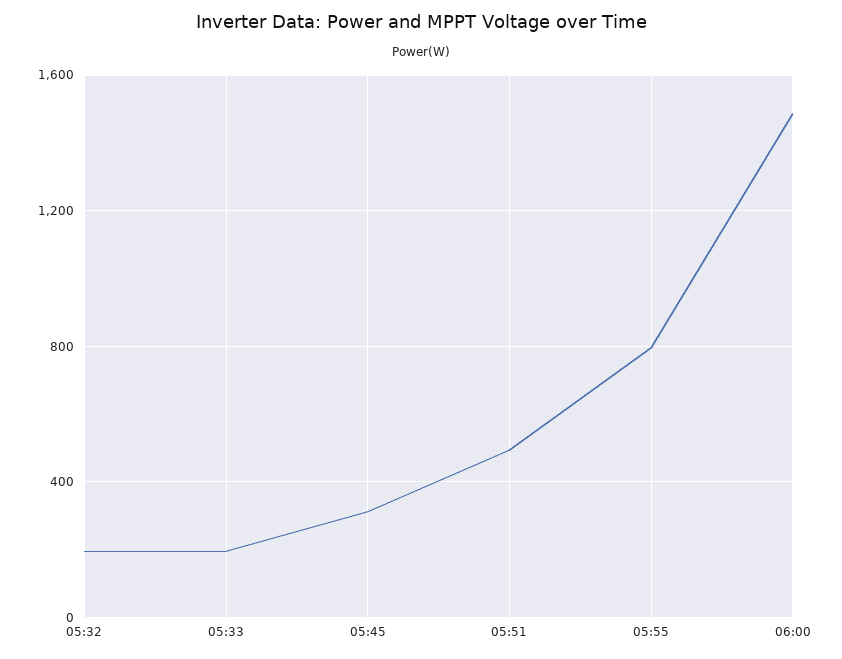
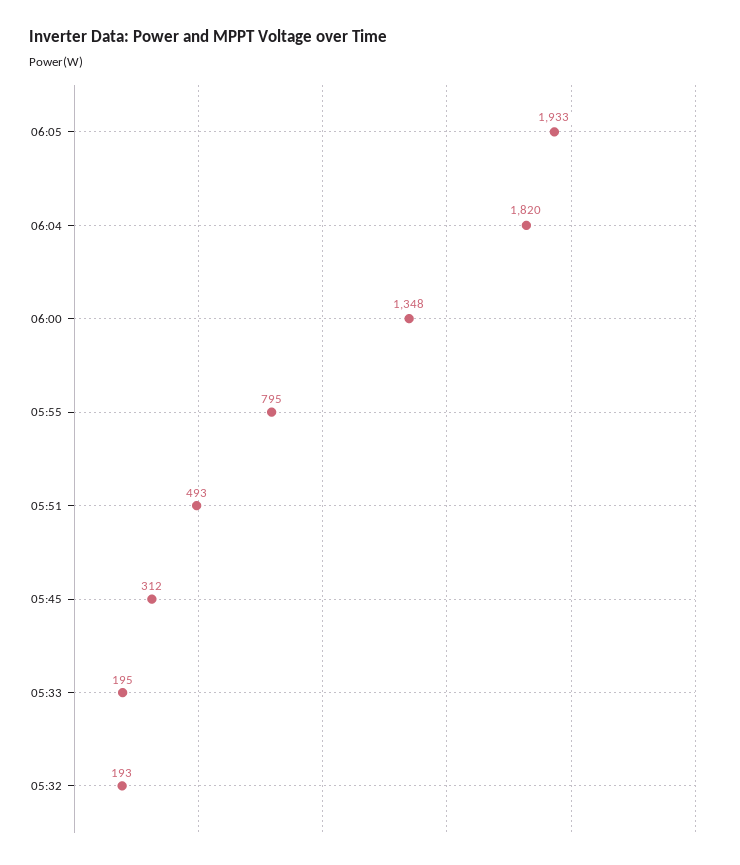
06:00: 1500 -> 1348
06:05: none -> 1933
06:04: none -> 1820

